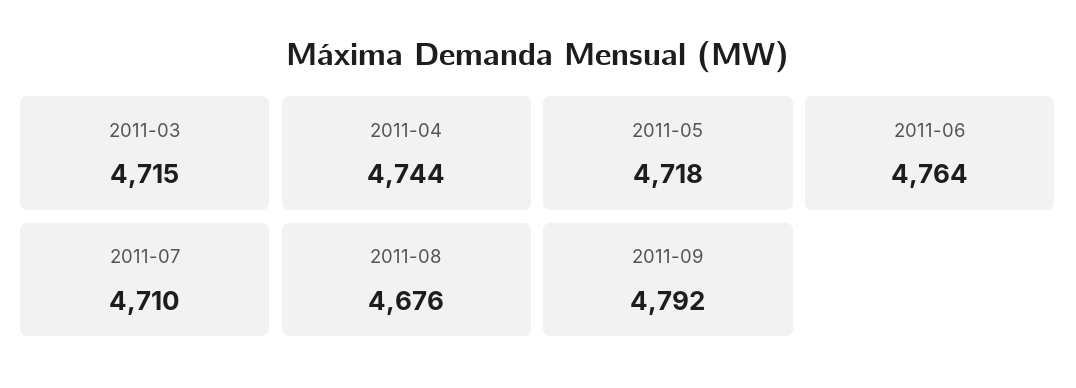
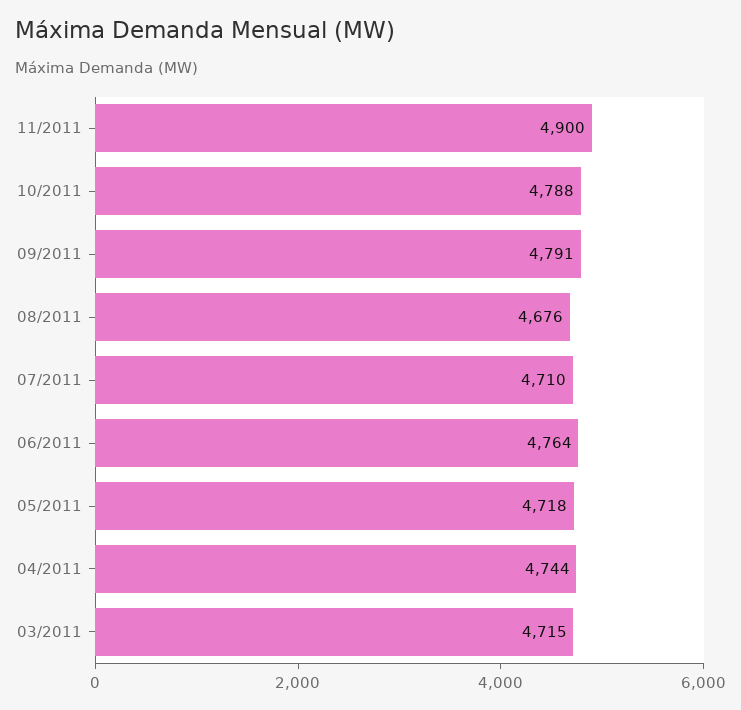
2011-09: 4792 -> 4791
11/2011: none -> 4900
10/2011: none -> 4788

